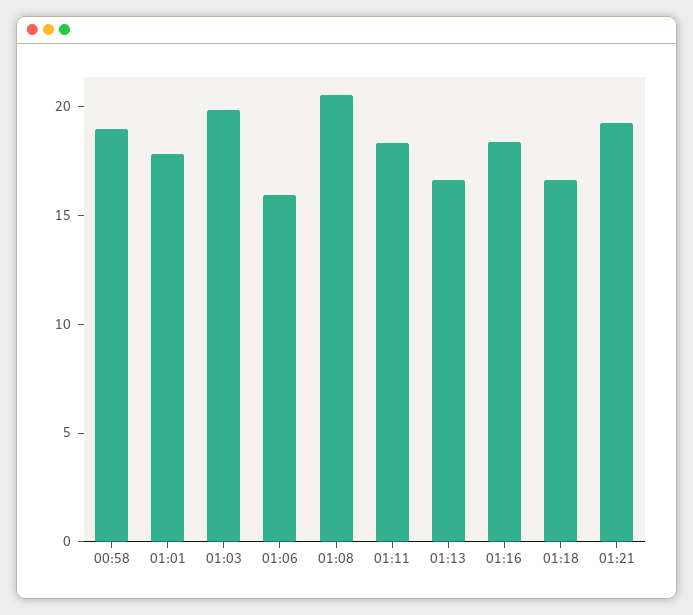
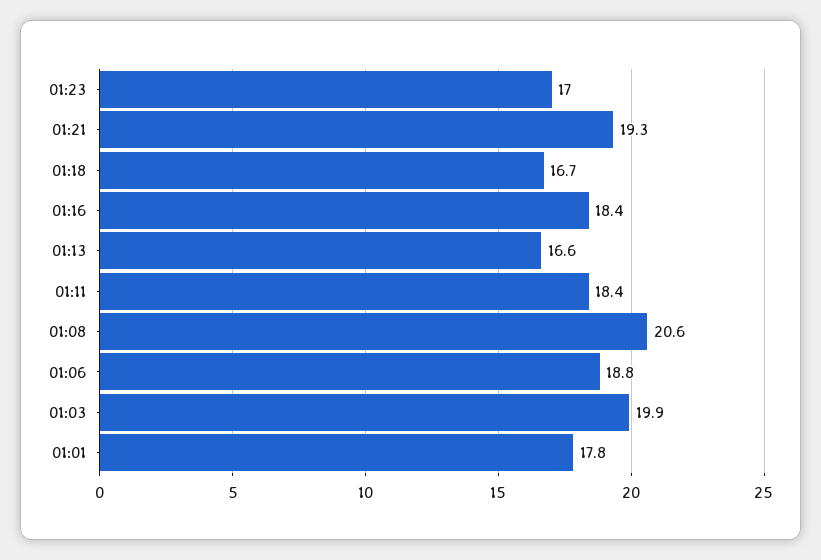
00:58: 19 -> none
01:06: 16 -> 18.8
01:23: none -> 17

